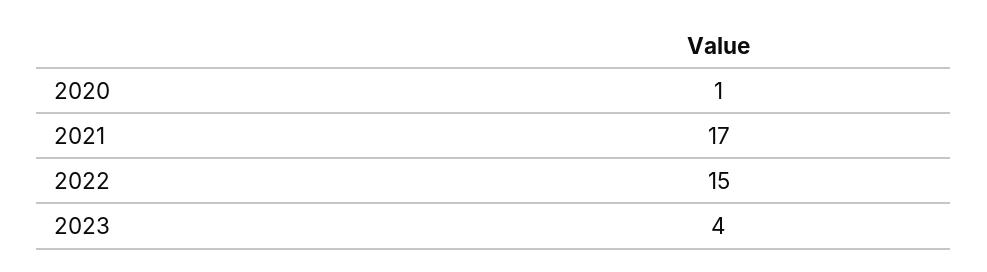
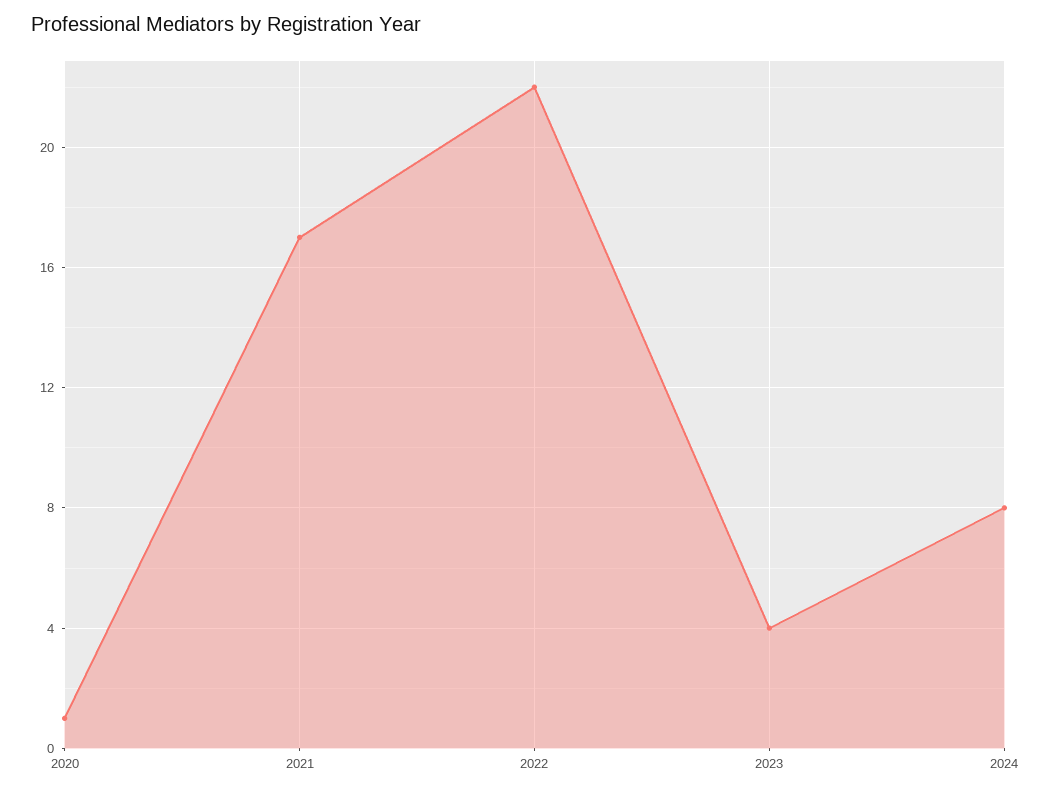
2022: 15 -> 22
2024: none -> 8

